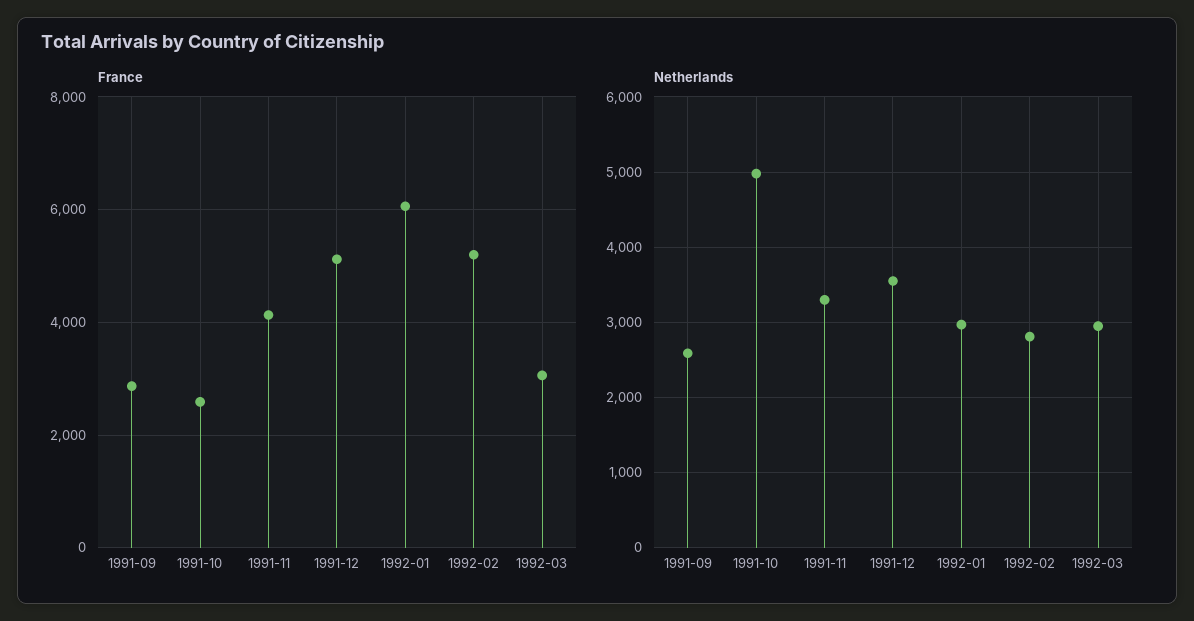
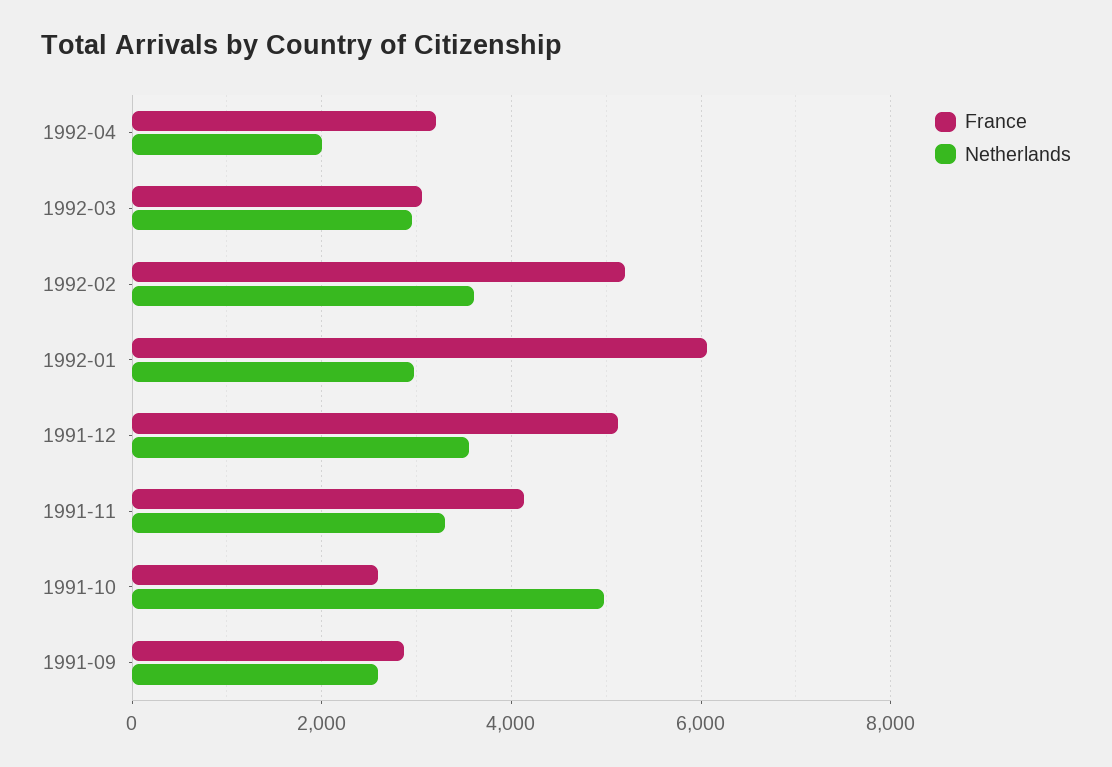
Netherlands, 1992-02: 2800 -> 3600
France, 1992-04: none -> 3200
Netherlands, 1992-04: none -> 2000

